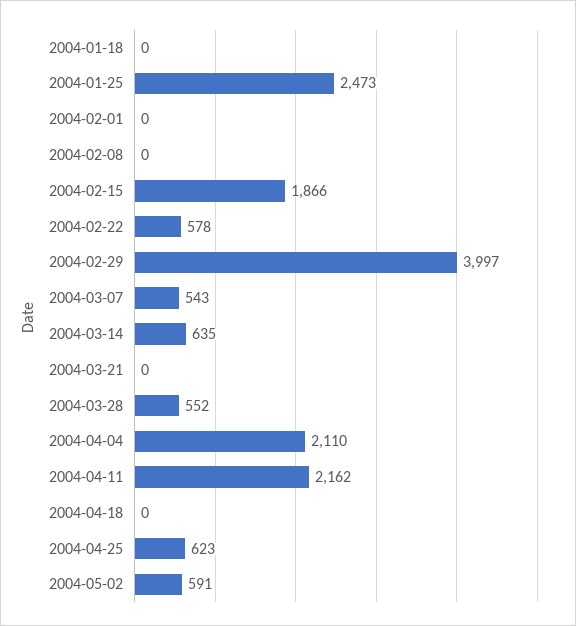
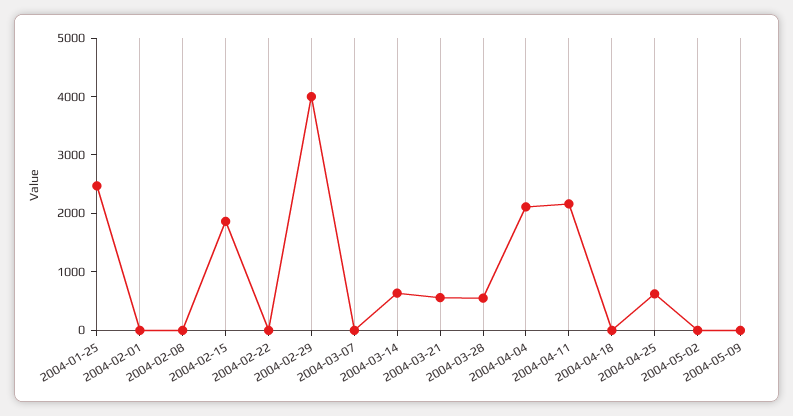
2004-01-18: 0 -> none
2004-02-22: 578 -> 0
2004-03-07: 543 -> 0
2004-03-21: 0 -> 600
2004-05-02: 591 -> 0
2004-05-09: none -> 0

